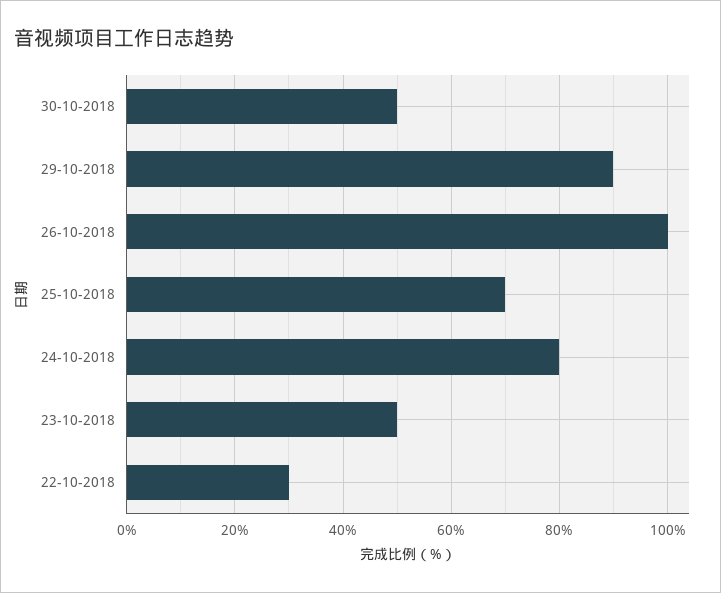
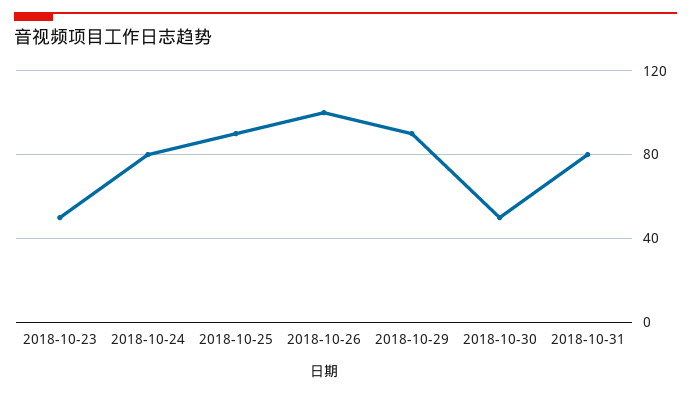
25-10-2018: 70 -> 90
22-10-2018: 30 -> none
2018-10-31: none -> 80

